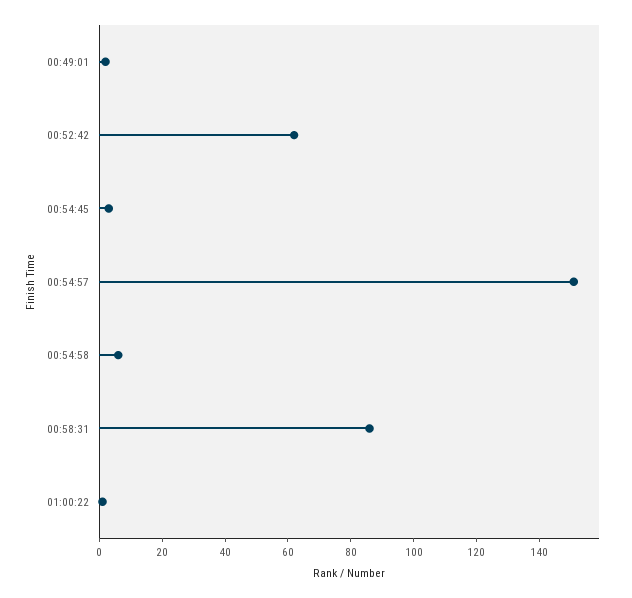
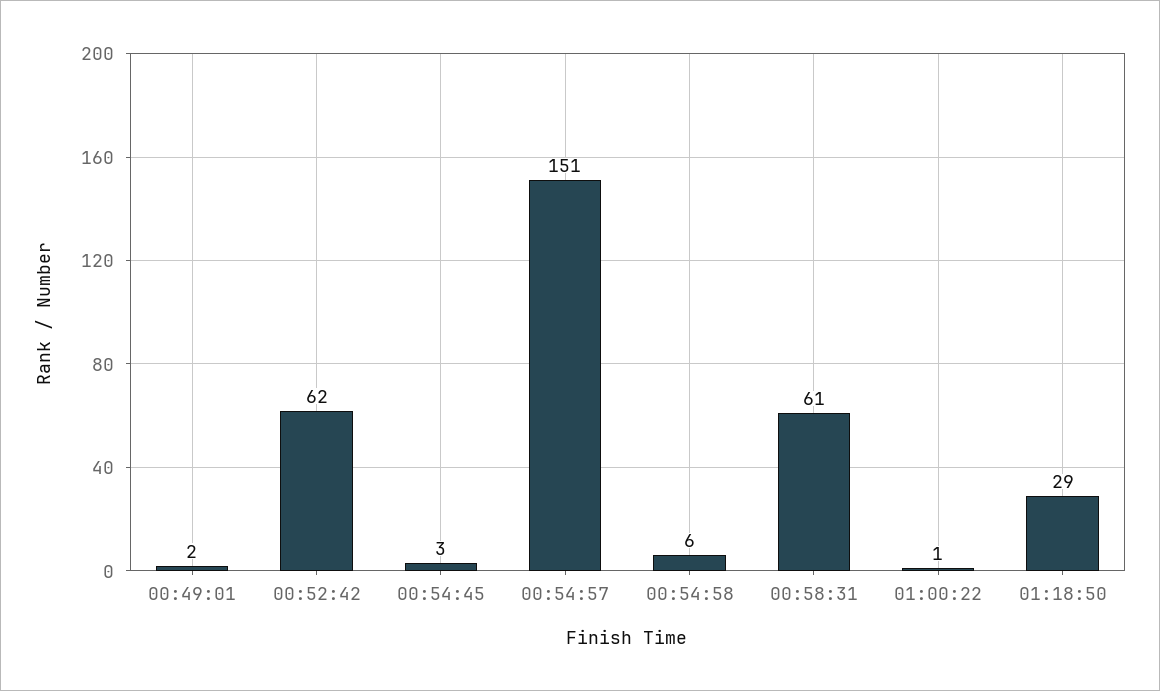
00:58:31: 85 -> 61
01:18:50: none -> 29

